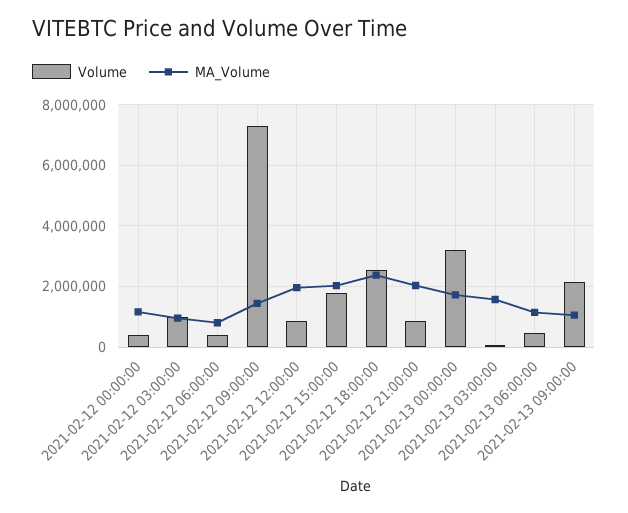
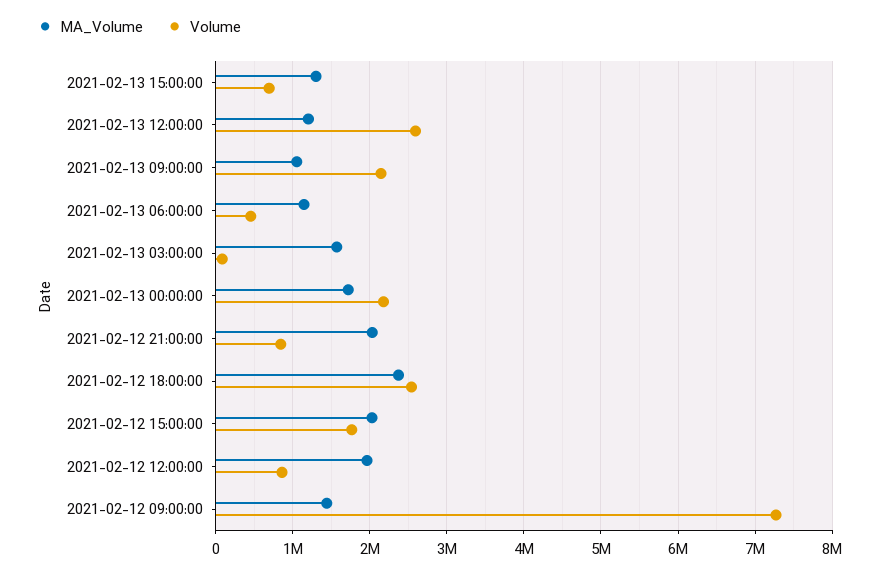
Volume, 2021-02-12 00:00:00: 400000 -> none
MA_Volume, 2021-02-12 00:00:00: 1200000 -> none
Volume, 2021-02-12 03:00:00: 1000000 -> none
MA_Volume, 2021-02-12 03:00:00: 1000000 -> none
Volume, 2021-02-12 06:00:00: 400000 -> none
MA_Volume, 2021-02-12 06:00:00: 800000 -> none
Volume, 2021-02-13 00:00:00: 3200000 -> 2200000
MA_Volume, 2021-02-13 15:00:00: none -> 1300000
Volume, 2021-02-13 15:00:00: none -> 700000
MA_Volume, 2021-02-13 12:00:00: none -> 1200000
Volume, 2021-02-13 12:00:00: none -> 2600000

